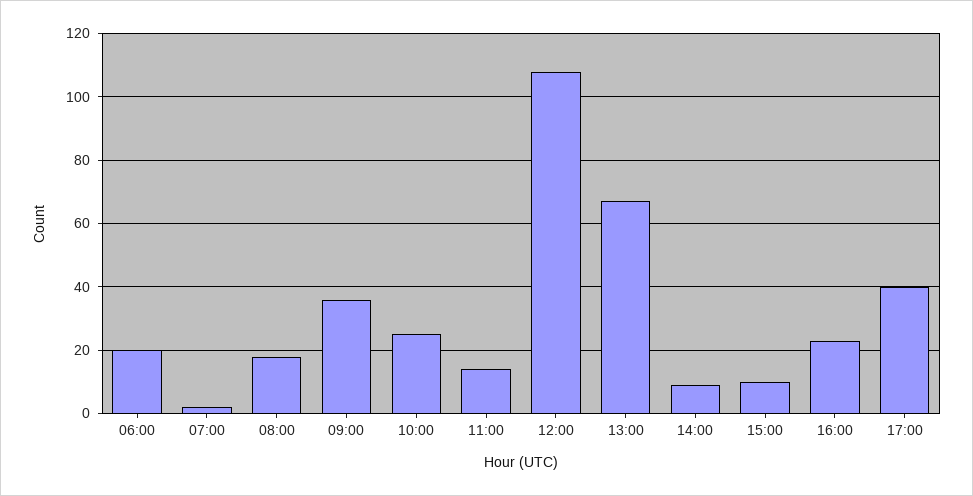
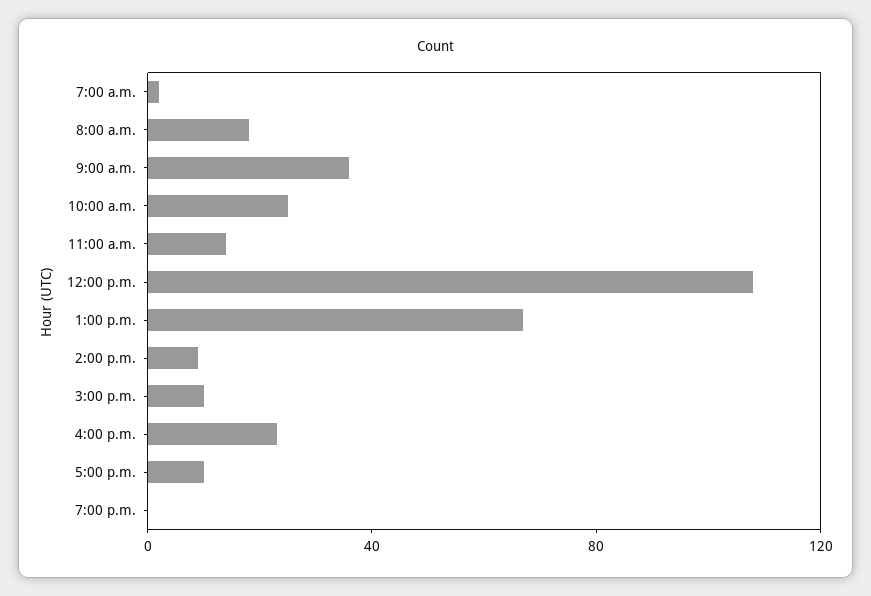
06:00: 20 -> none
17:00: 40 -> 10
7:00 p.m.: none -> 0

